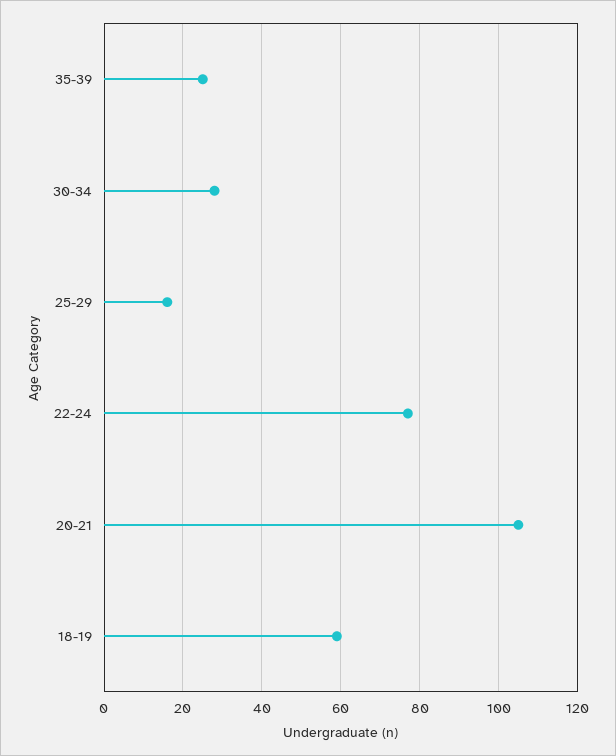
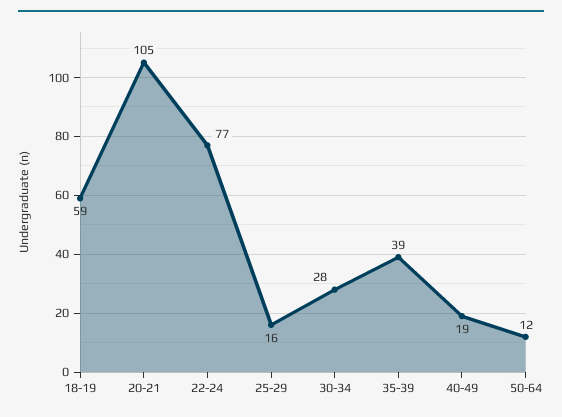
35-39: 25 -> 39
40-49: none -> 19
50-64: none -> 12

